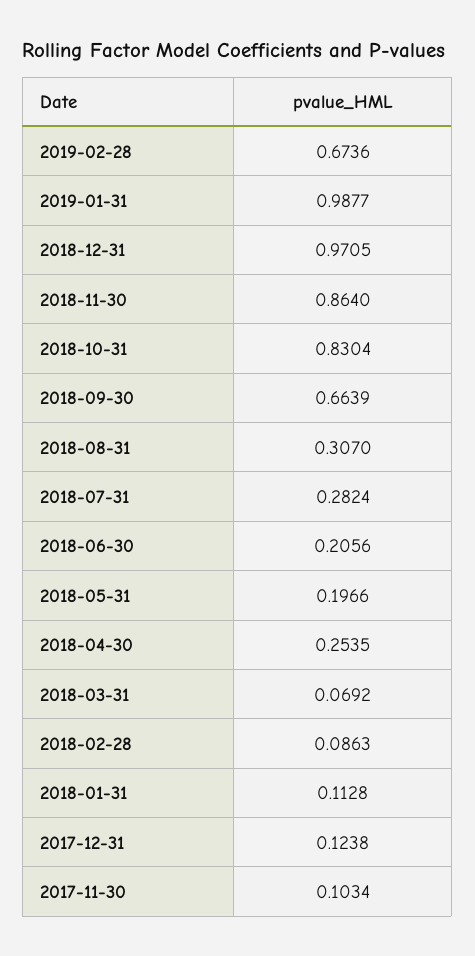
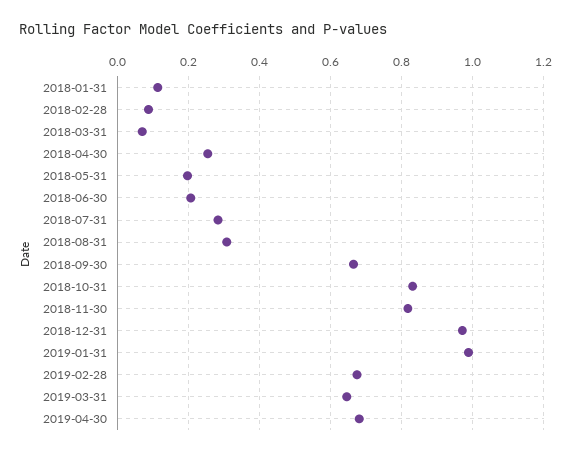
2018-11-30: 0.864 -> 0.82
2017-12-31: 0.1238 -> none
2017-11-30: 0.1034 -> none
2019-03-31: none -> 0.64
2019-04-30: none -> 0.68

